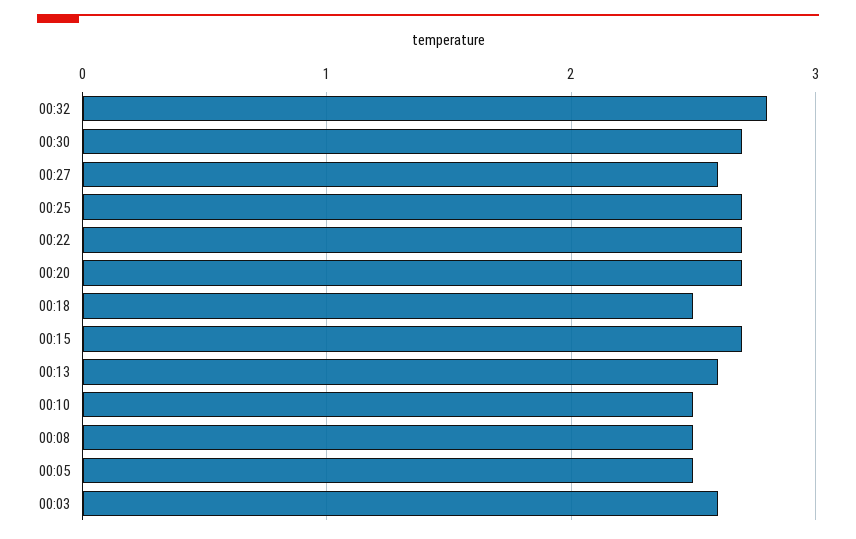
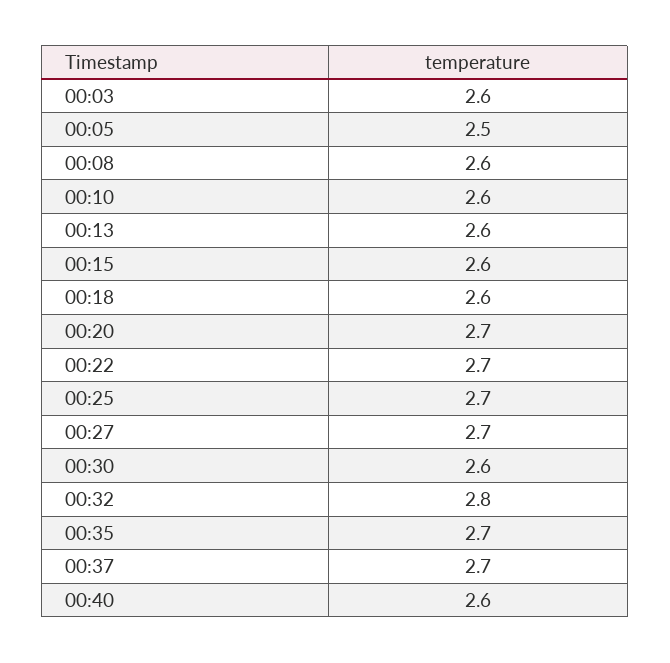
00:30: 2.7 -> 2.6
00:27: 2.6 -> 2.7
00:18: 2.5 -> 2.6
00:15: 2.7 -> 2.6
00:10: 2.5 -> 2.6
00:08: 2.5 -> 2.6
00:35: none -> 2.7
00:37: none -> 2.7
00:40: none -> 2.6

